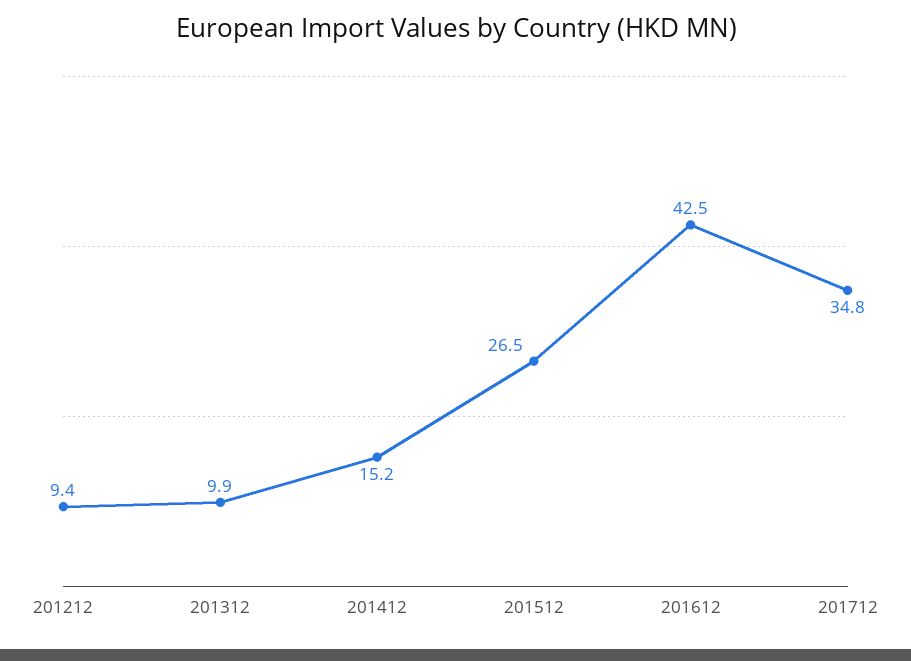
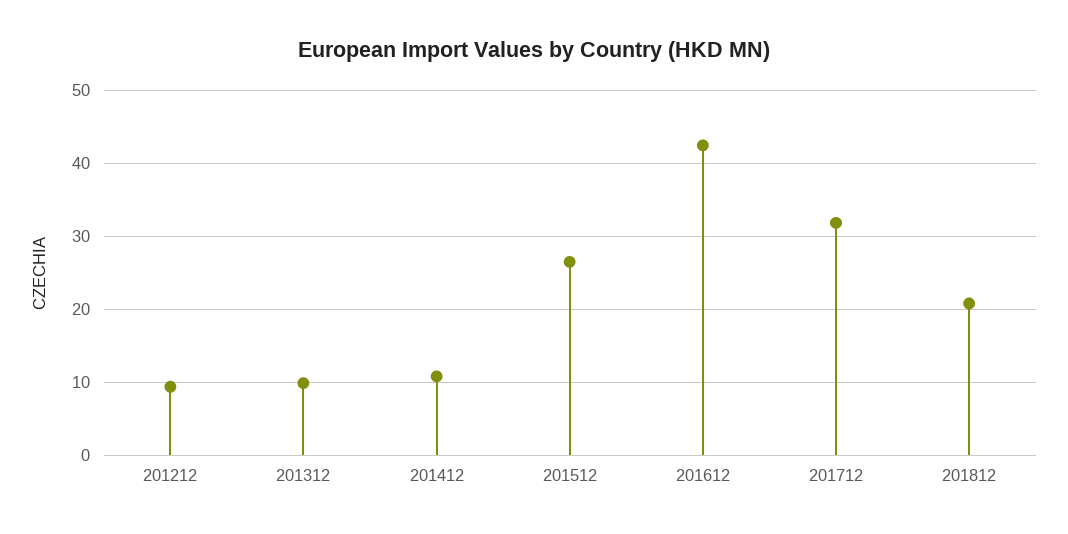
201412: 15.2 -> 11
201712: 34.8 -> 32
201812: none -> 21

